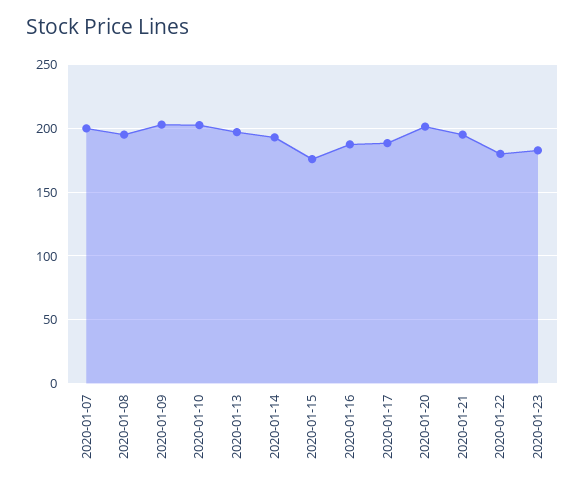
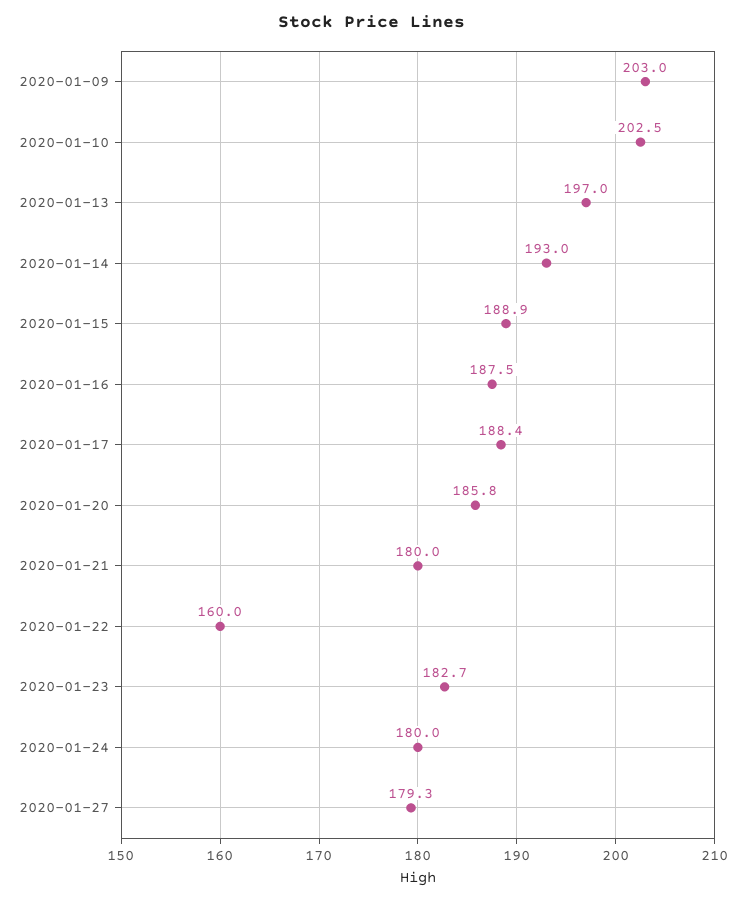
2020-01-07: 200 -> none
2020-01-08: 195 -> none
2020-01-15: 175 -> 188.9
2020-01-20: 200 -> 185.8
2020-01-21: 195 -> 180
2020-01-22: 180 -> 160
2020-01-24: none -> 180
2020-01-27: none -> 179.3

